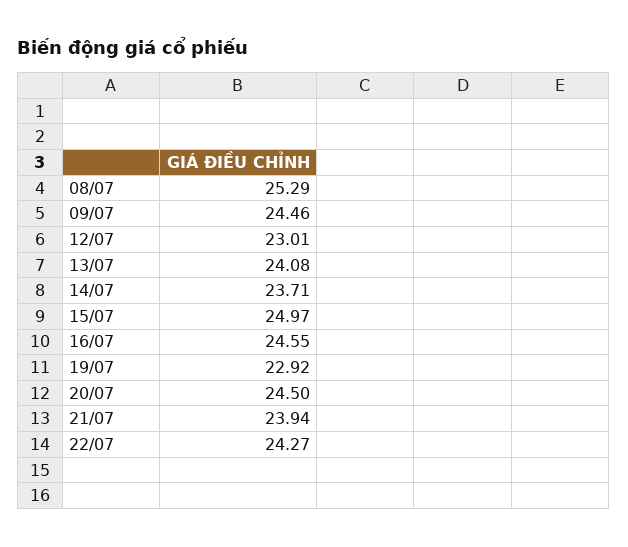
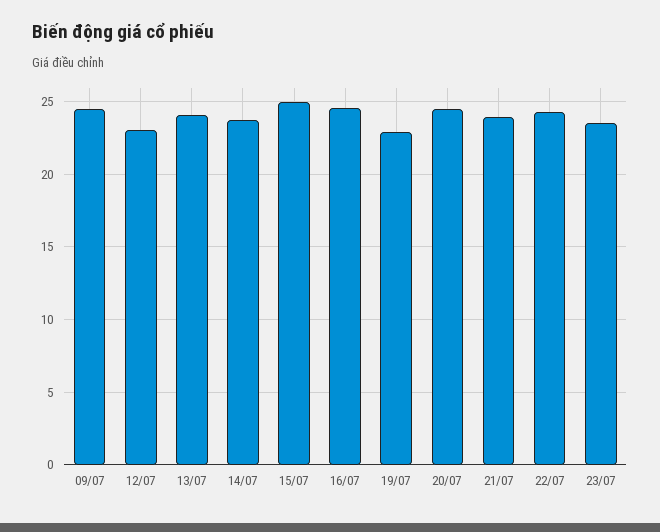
08/07: 25.29 -> none
23/07: none -> 23.5

